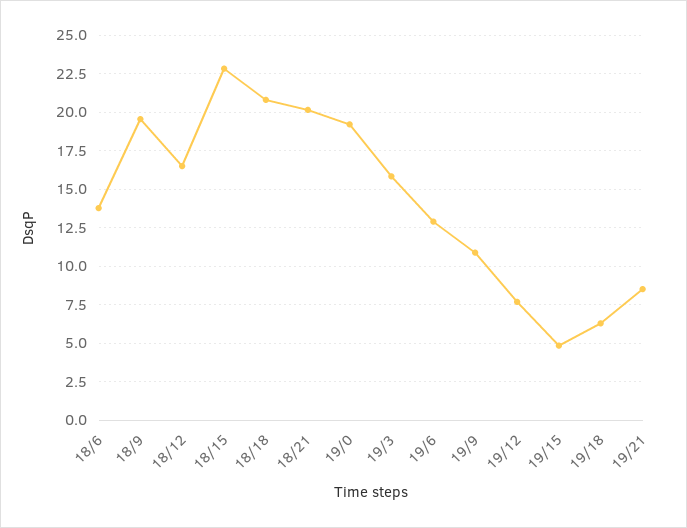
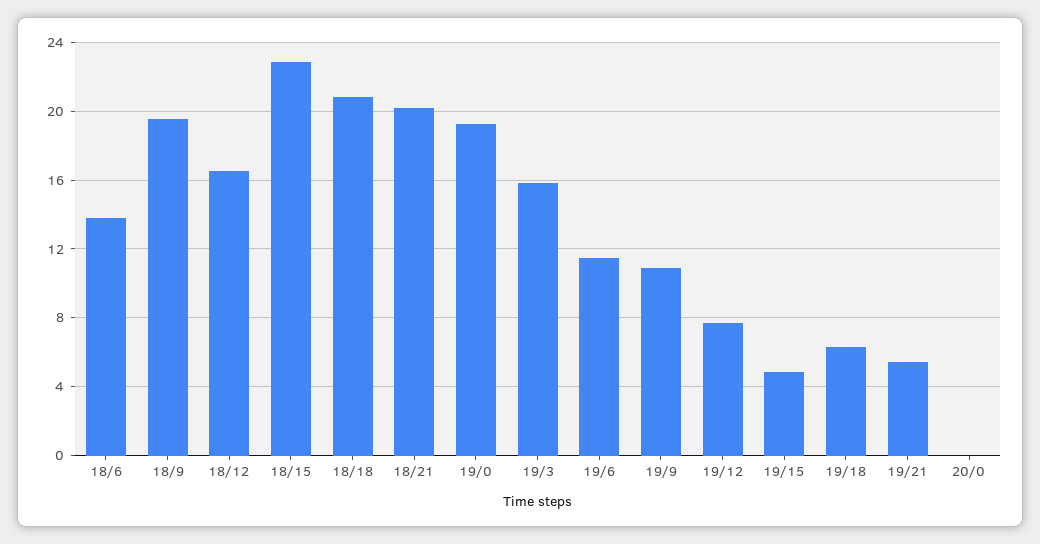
19/6: 13 -> 11.5
19/21: 8.5 -> 5.5
20/0: none -> 0

